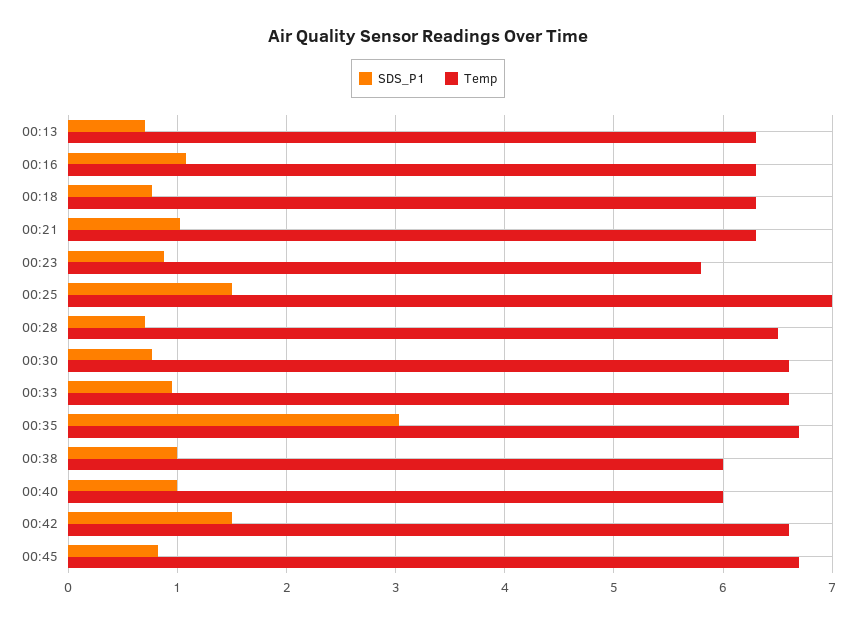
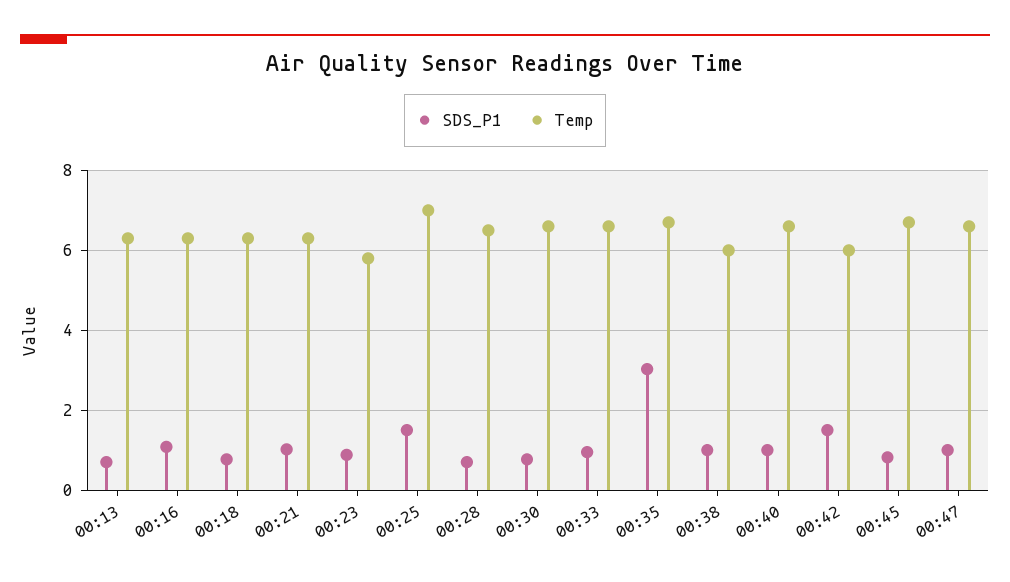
Temp, 00:40: 6 -> 6.6
Temp, 00:42: 6.6 -> 6
SDS_P1, 00:47: none -> 1
Temp, 00:47: none -> 6.6

